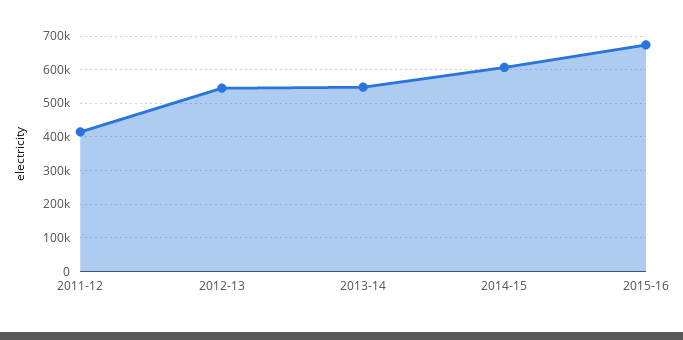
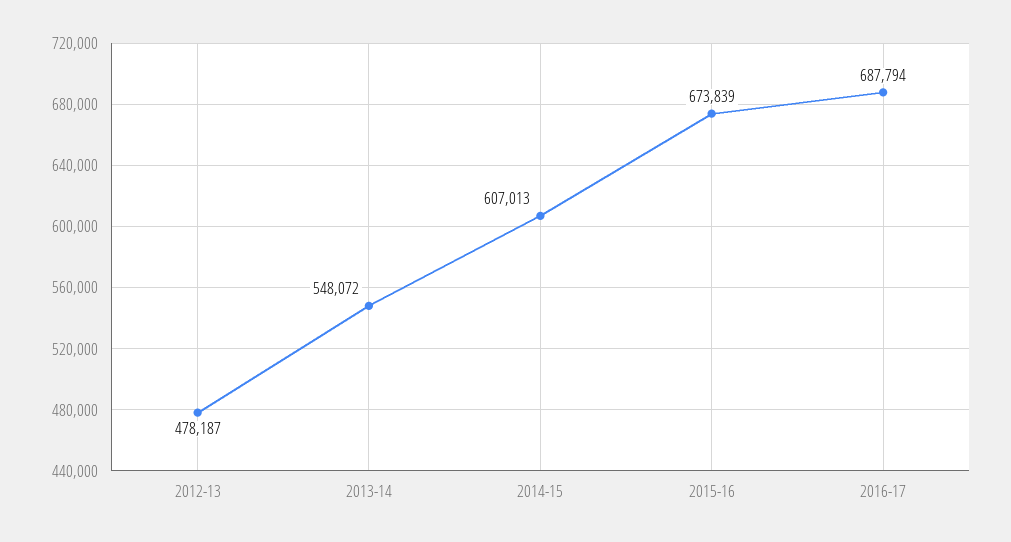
2011-12: 420000 -> none
2012-13: 540000 -> 478187
2016-17: none -> 687794

